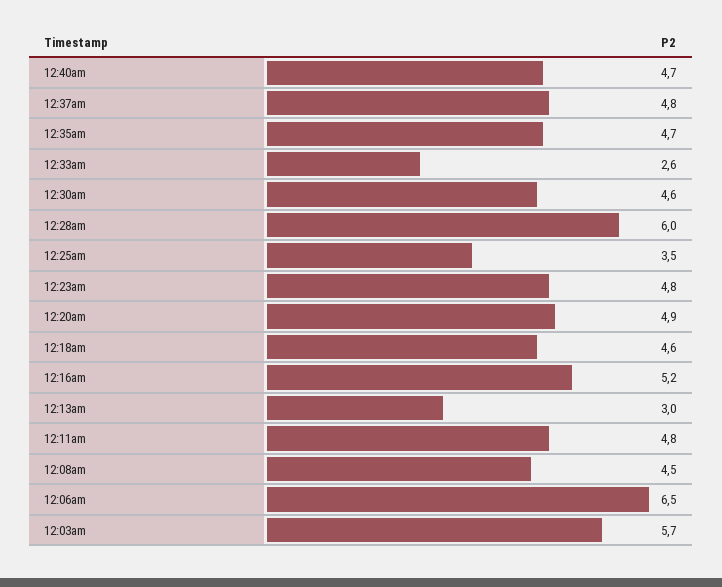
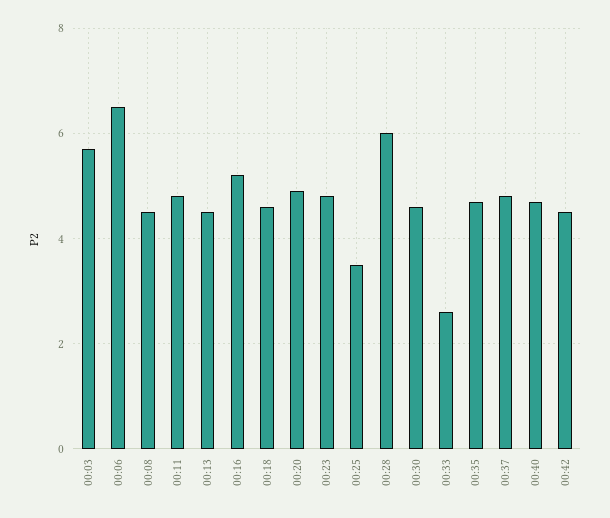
12:13am: 3 -> 4.5
00:42: none -> 4.5

